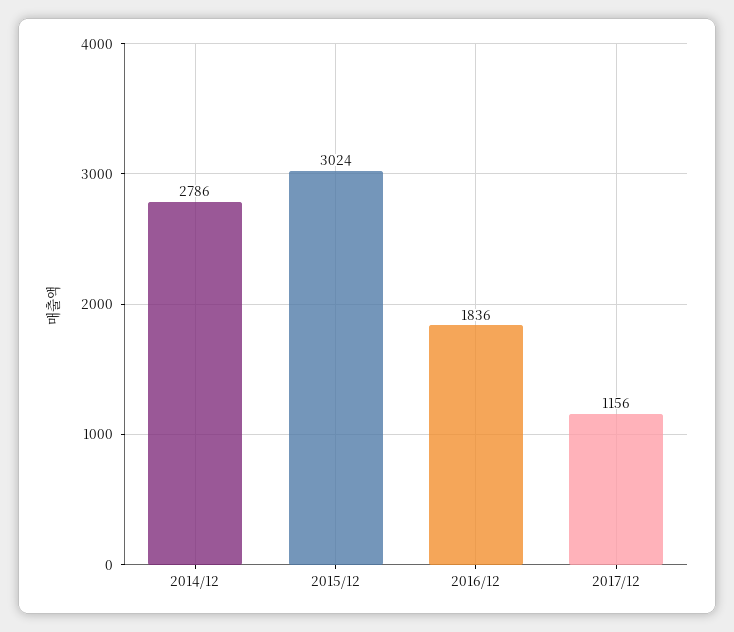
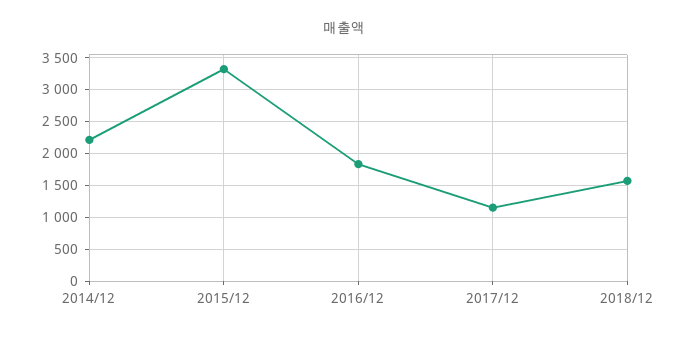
2014/12: 2786 -> 2200
2015/12: 3024 -> 3300
2018/12: none -> 1600

